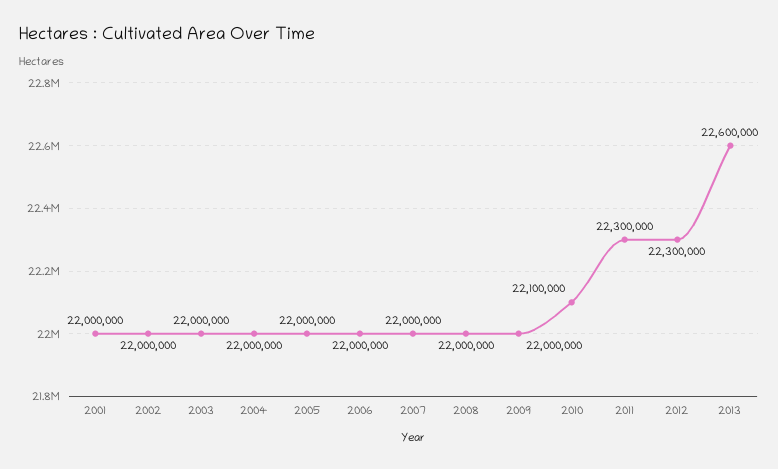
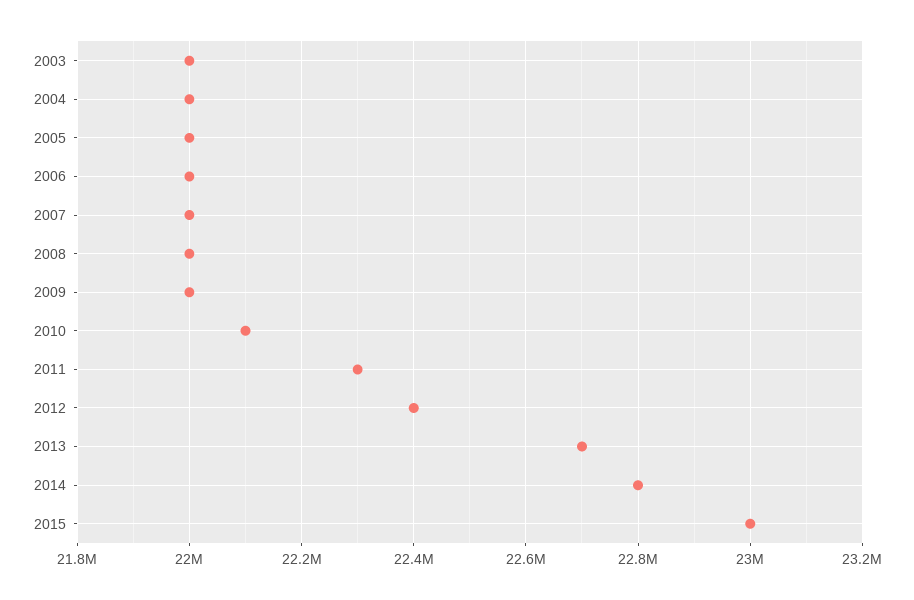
2001: 22000000 -> none
2002: 22000000 -> none
2012: 22300000 -> 22400000
2013: 22600000 -> 22700000
2014: none -> 22800000
2015: none -> 23000000

